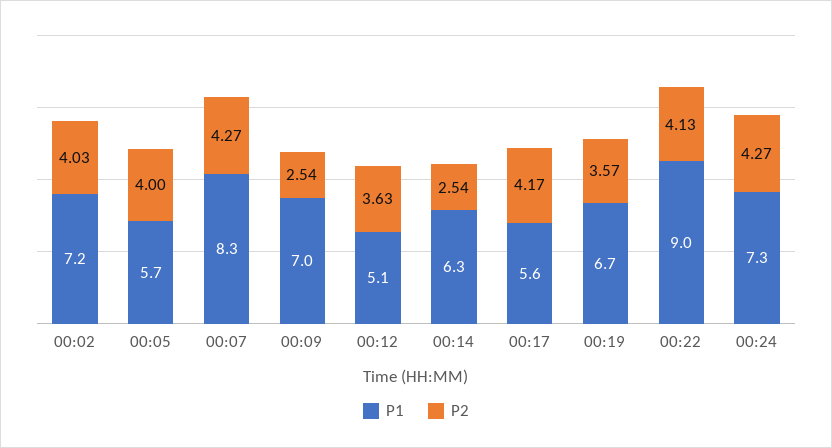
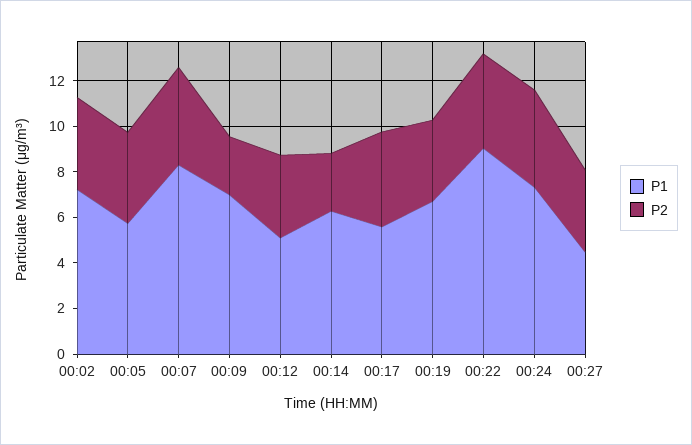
P1, 00:27: none -> 4.5
P2, 00:27: none -> 3.5

